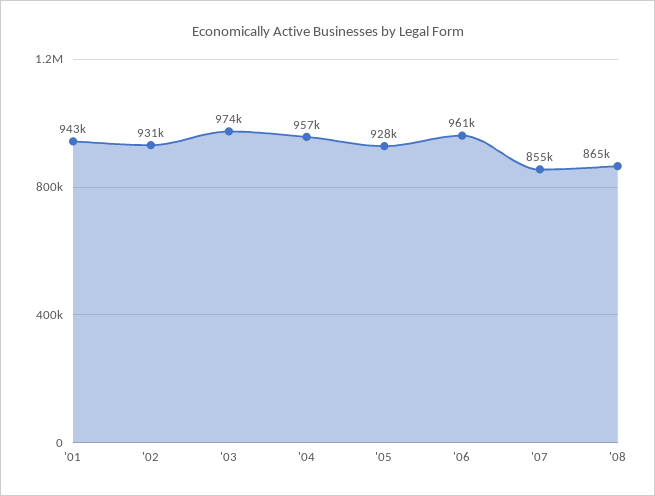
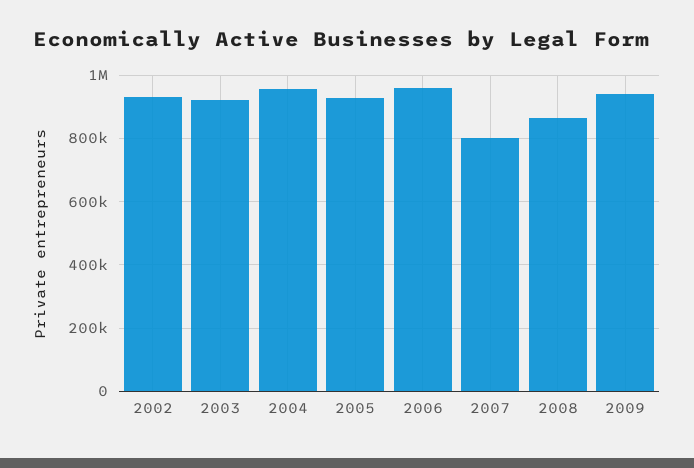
'01: 943000 -> none
'03: 974000 -> 920000
'07: 855000 -> 800000
2009: none -> 940000

